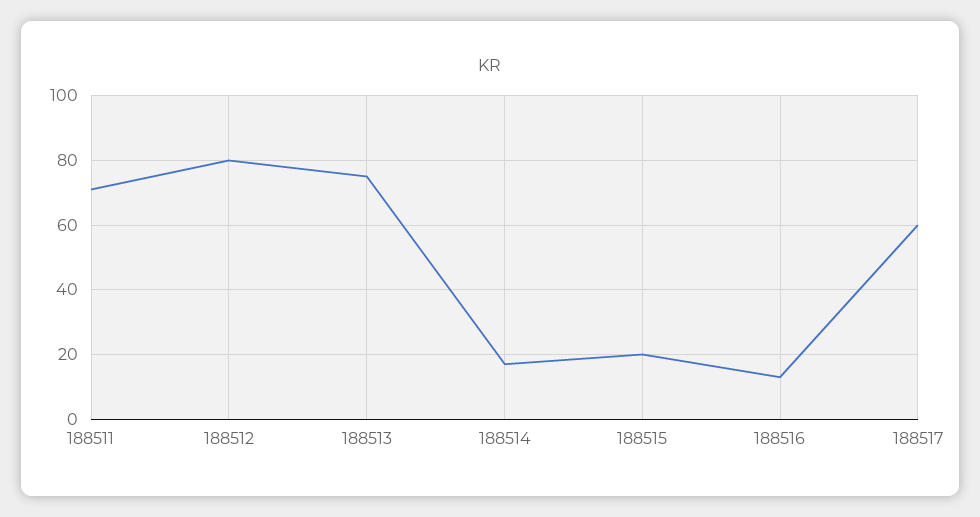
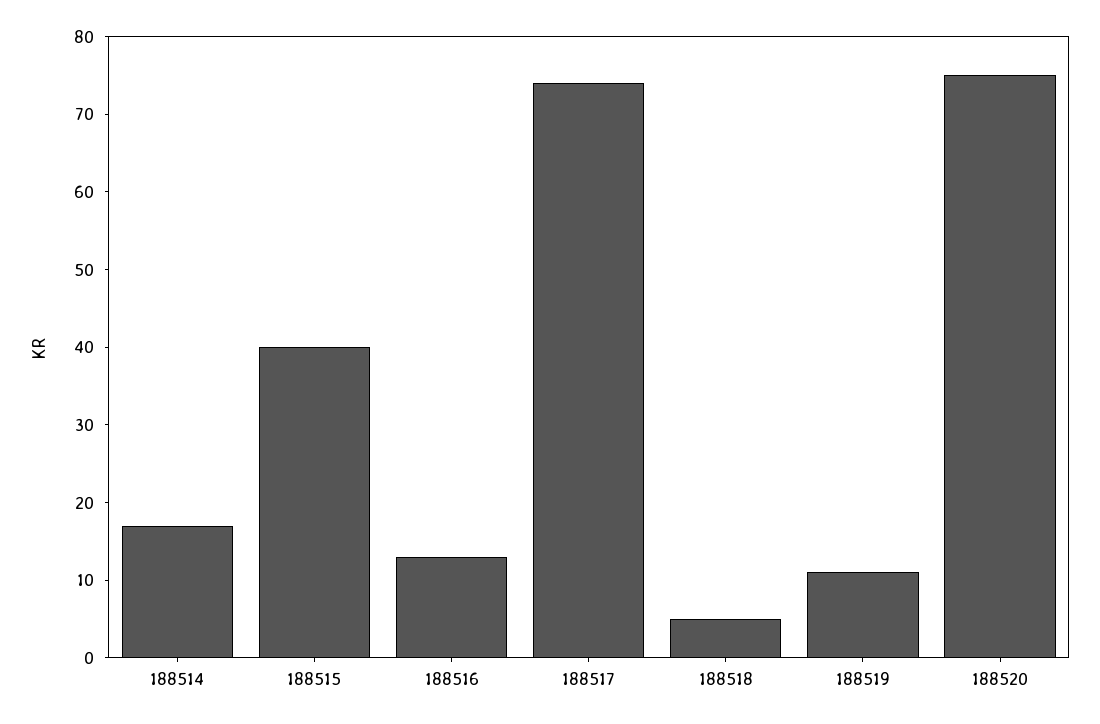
188511: 70 -> none
188512: 80 -> none
188513: 75 -> none
188515: 20 -> 40
188517: 60 -> 75
188518: none -> 5
188519: none -> 10
188520: none -> 75

